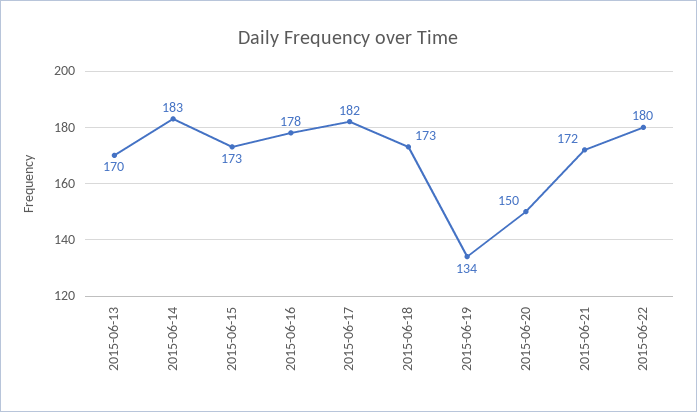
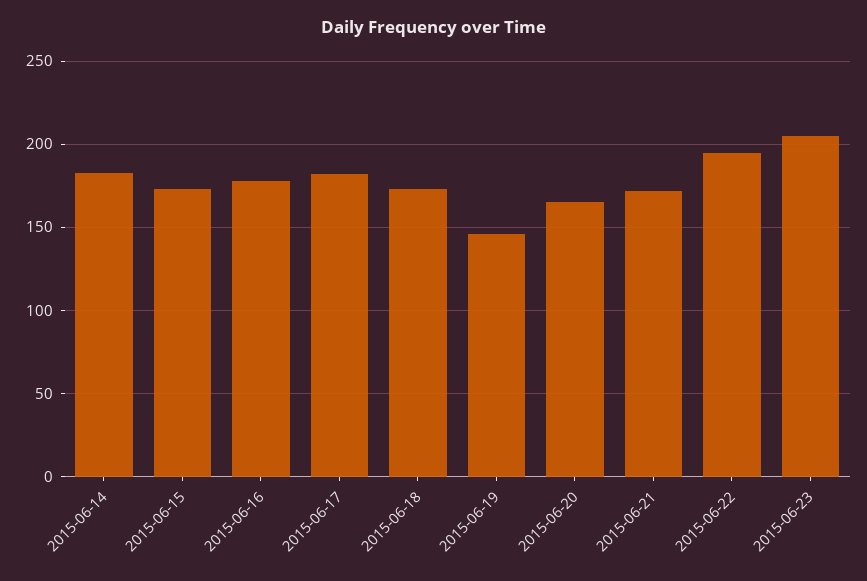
2015-06-13: 170 -> none
2015-06-19: 134 -> 145
2015-06-20: 150 -> 165
2015-06-22: 180 -> 195
2015-06-23: none -> 205

